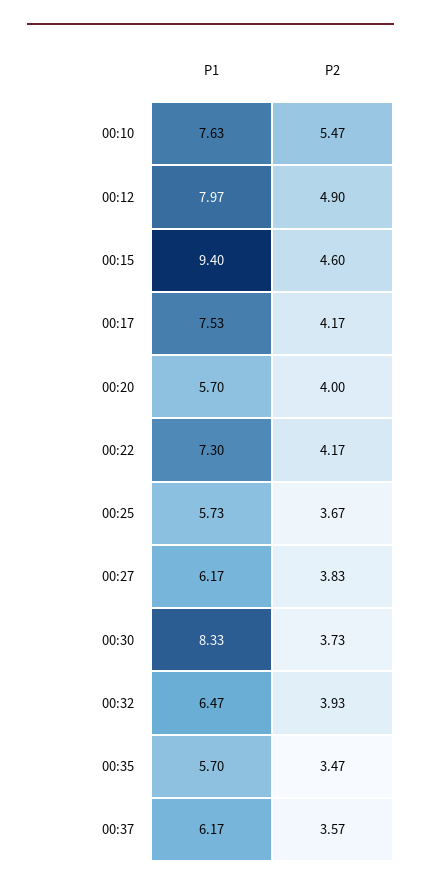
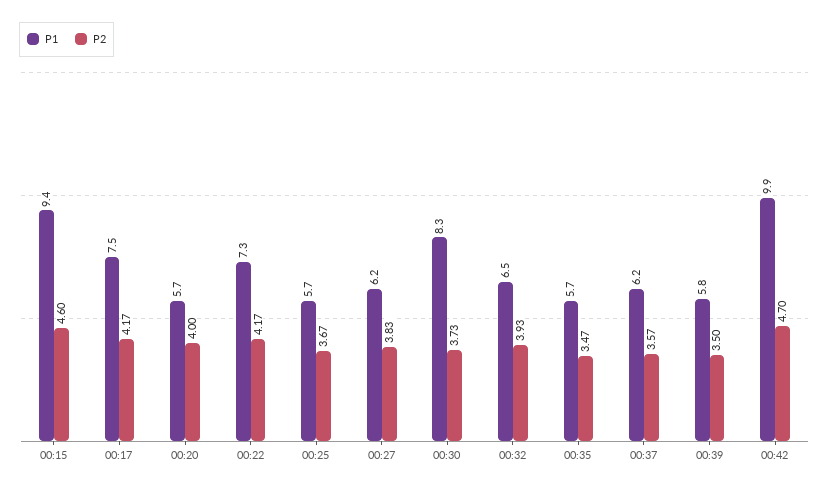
P1, 00:10: 7.63 -> none
P2, 00:10: 5.47 -> none
P1, 00:12: 7.97 -> none
P2, 00:12: 4.9 -> none
P1, 00:39: none -> 5.8
P2, 00:39: none -> 3.5
P1, 00:42: none -> 9.9
P2, 00:42: none -> 4.7

